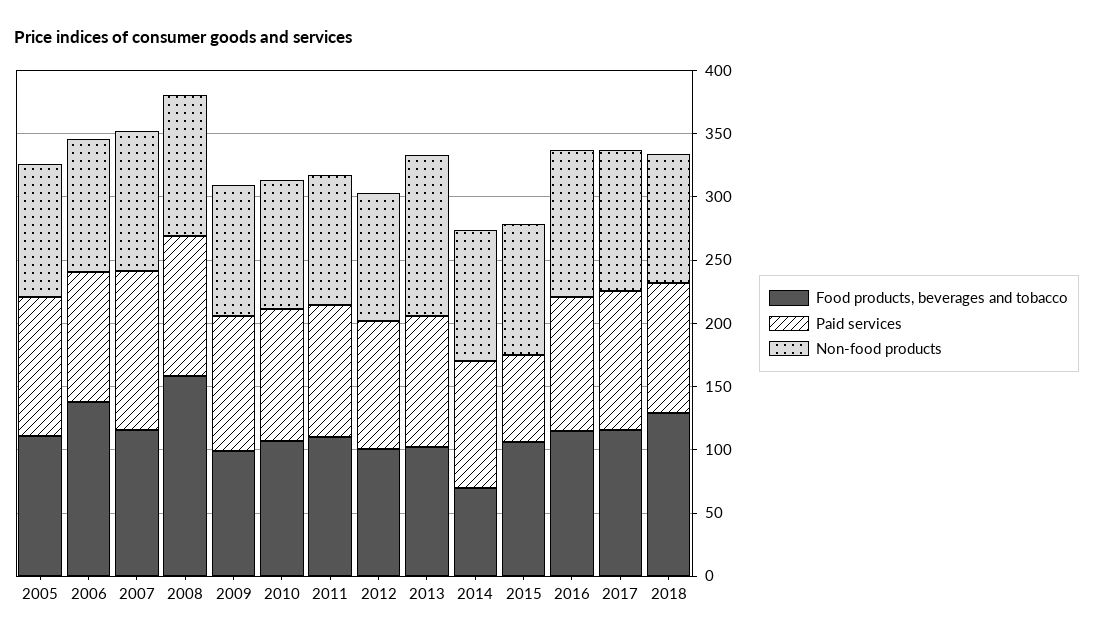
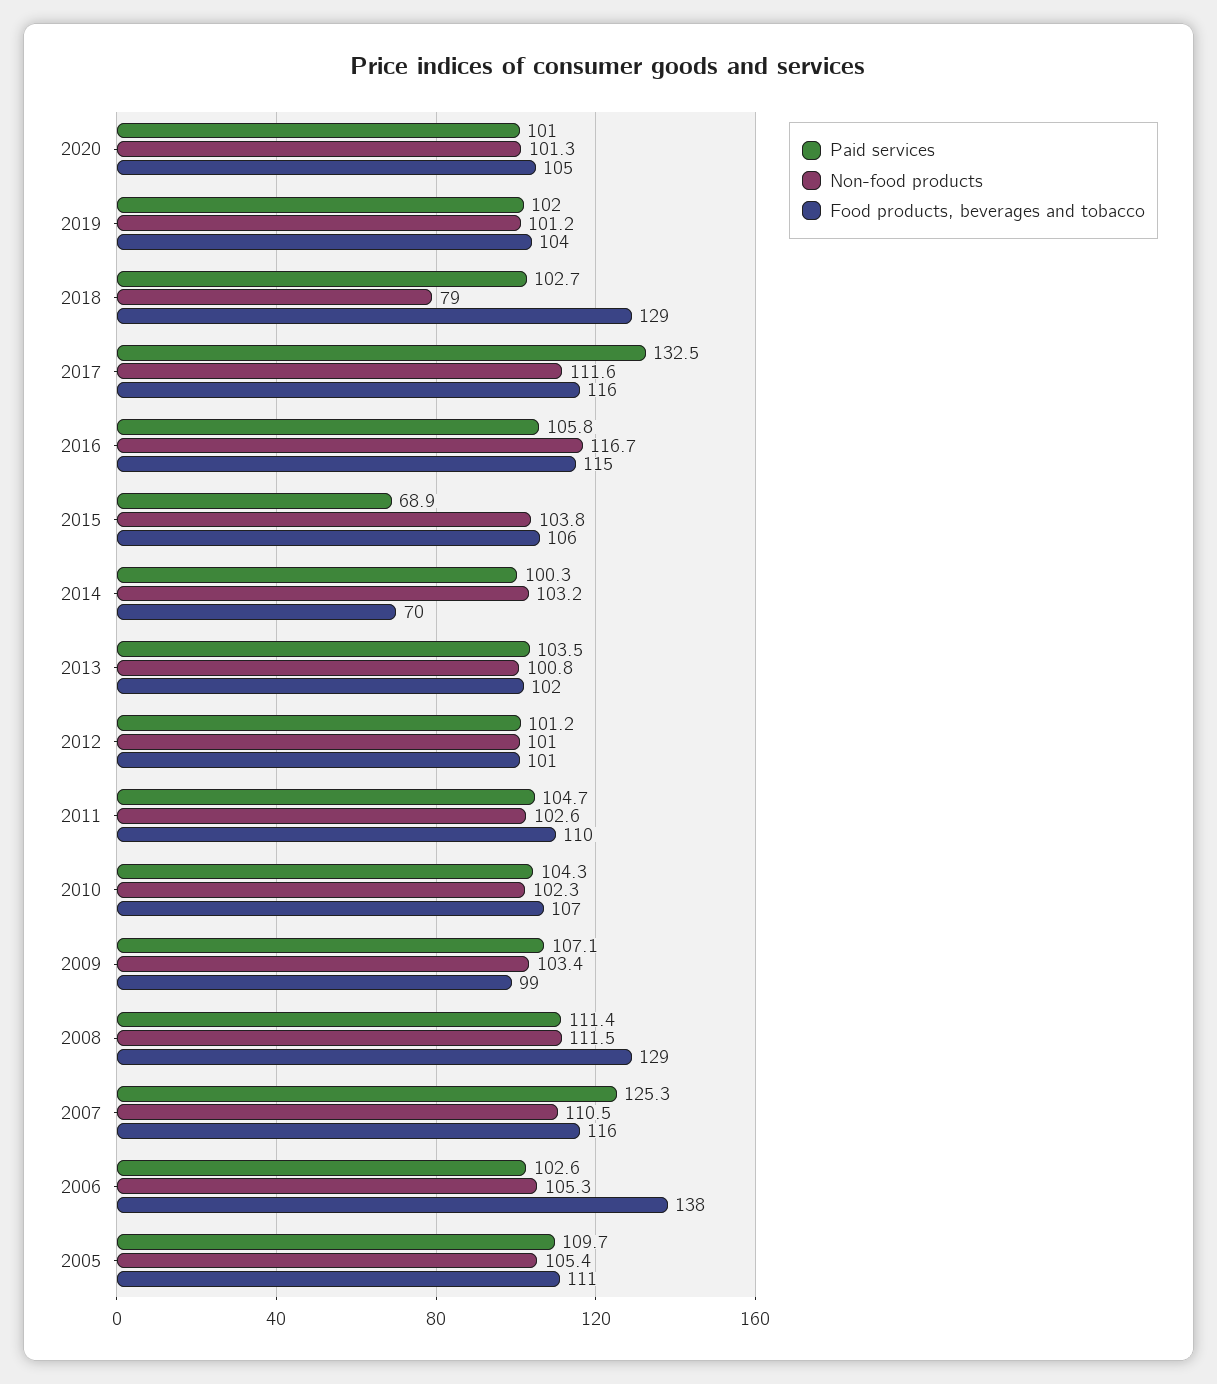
Food products, beverages and tobacco, 2008: 160 -> 129
Non-food products, 2013: 130 -> 100.8
Paid services, 2017: 110 -> 132.5
Non-food products, 2018: 100 -> 79
Paid services, 2020: none -> 101
Non-food products, 2020: none -> 101.3
Food products, beverages and tobacco, 2020: none -> 105
Paid services, 2019: none -> 102
Non-food products, 2019: none -> 101.2
Food products, beverages and tobacco, 2019: none -> 104

